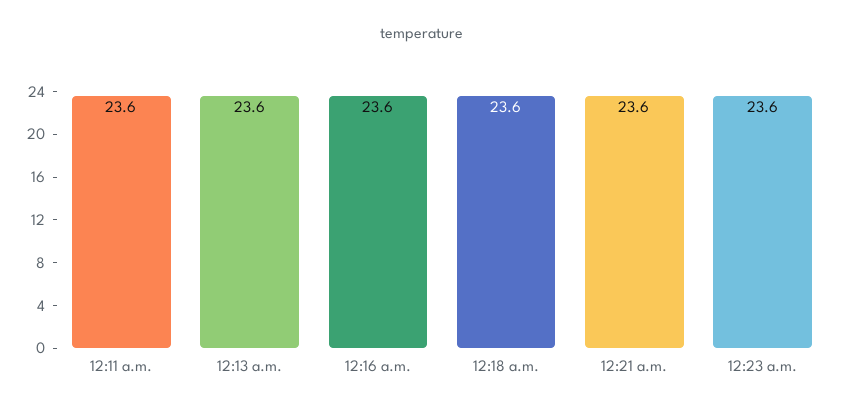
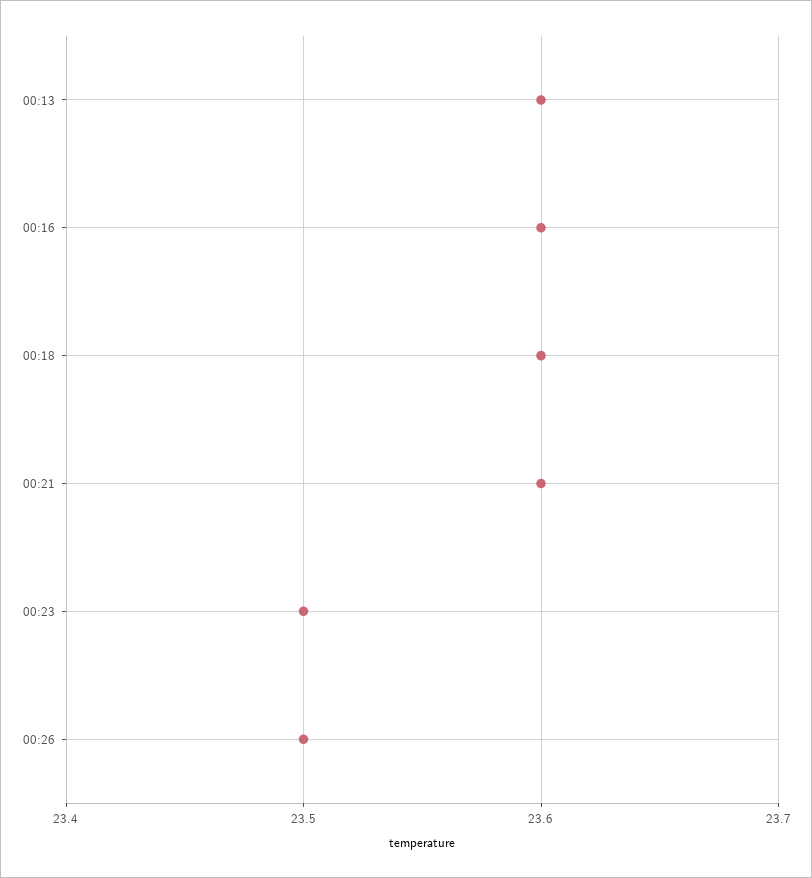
12:11 a.m.: 23.6 -> none
12:23 a.m.: 23.6 -> 23.5
00:26: none -> 23.5

